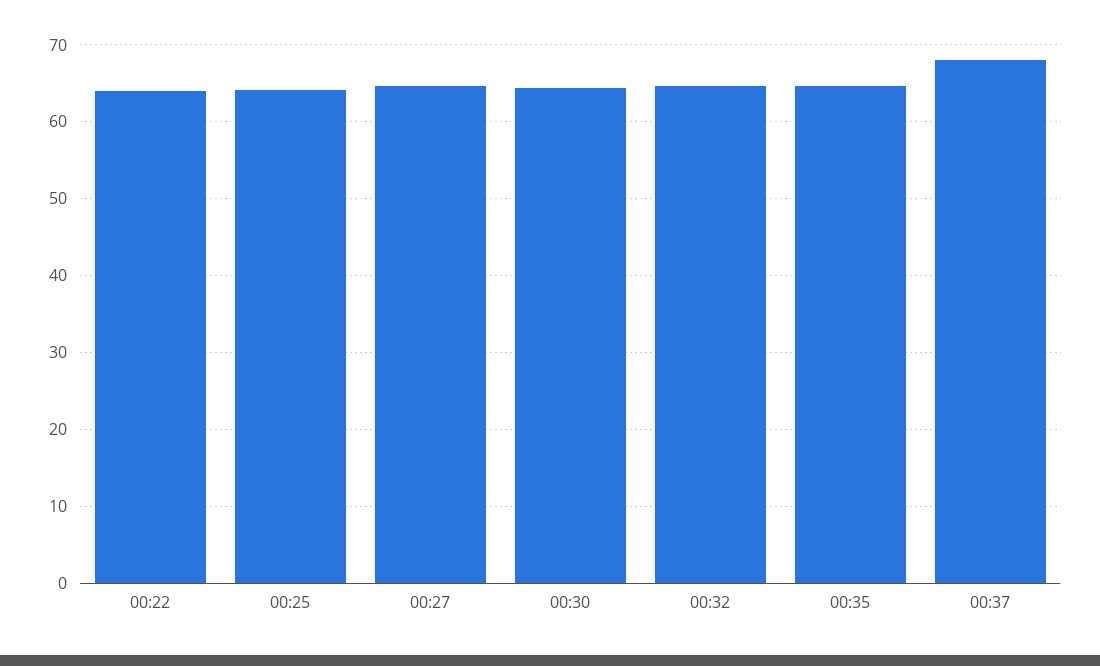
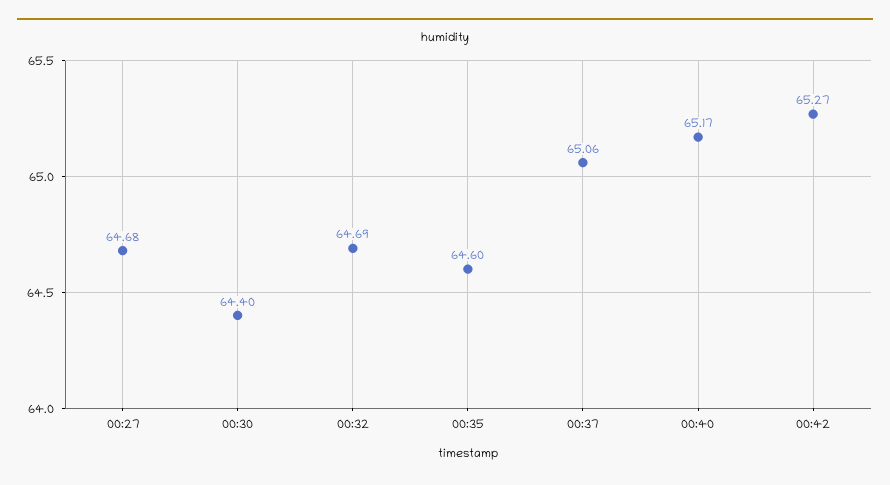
00:22: 64 -> none
00:25: 64 -> none
00:37: 68 -> 65.06
00:40: none -> 65.17
00:42: none -> 65.27

